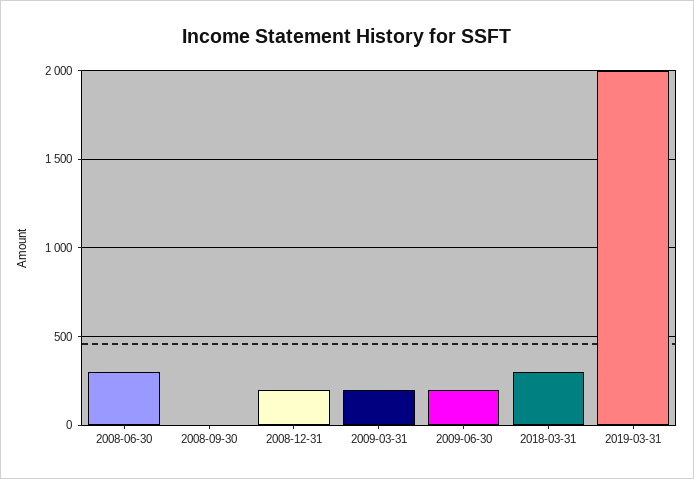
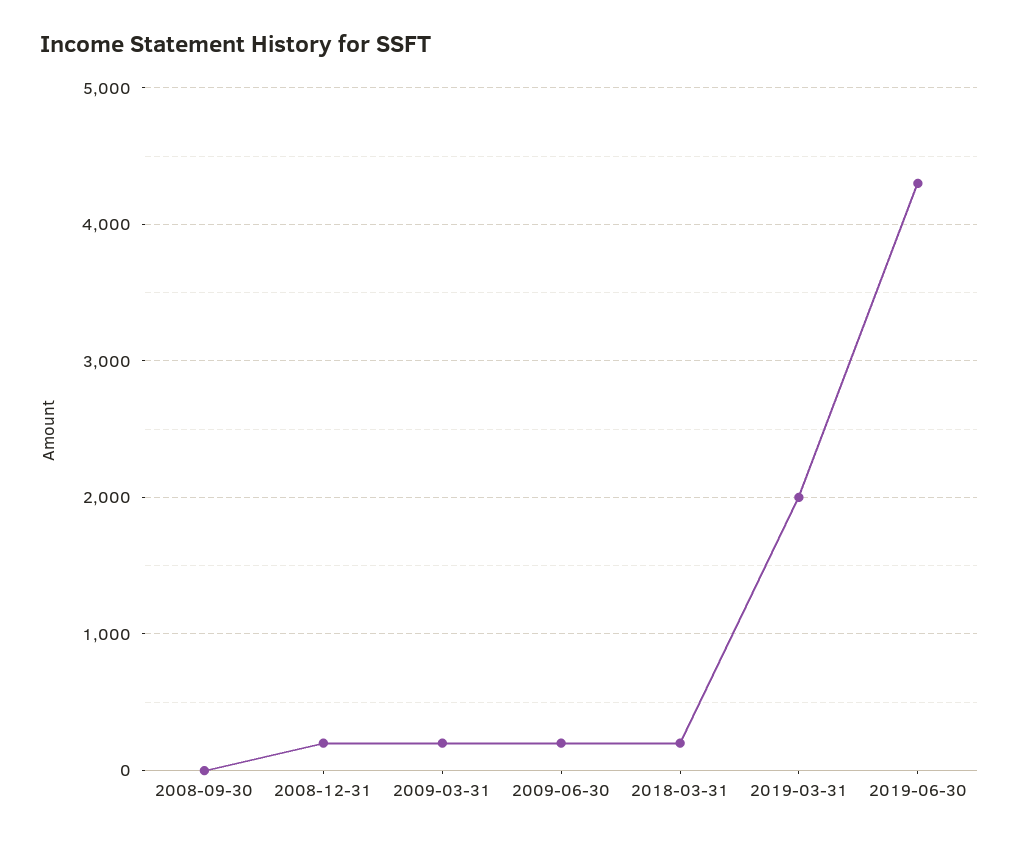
2008-06-30: 300 -> none
2018-03-31: 300 -> 200
2019-06-30: none -> 4300

